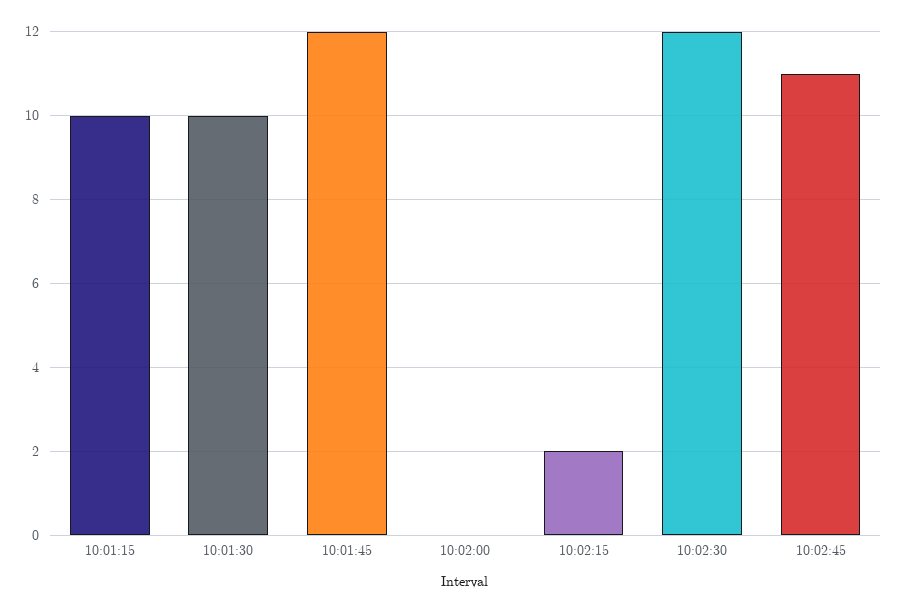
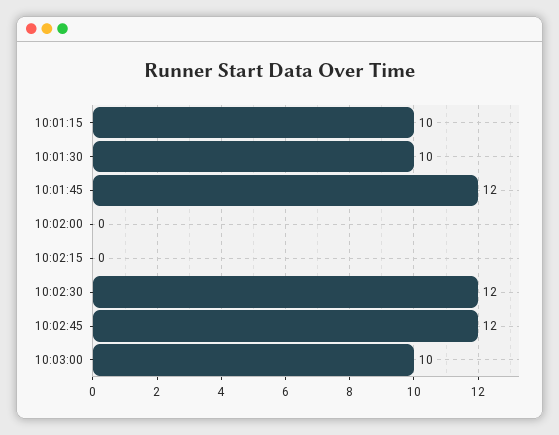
10:02:15: 2 -> 0
10:02:45: 11 -> 12
10:03:00: none -> 10

